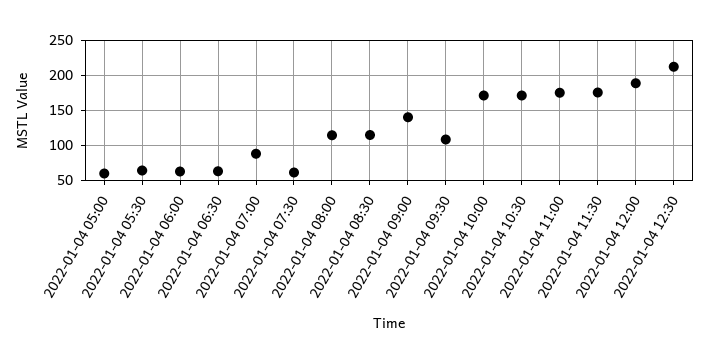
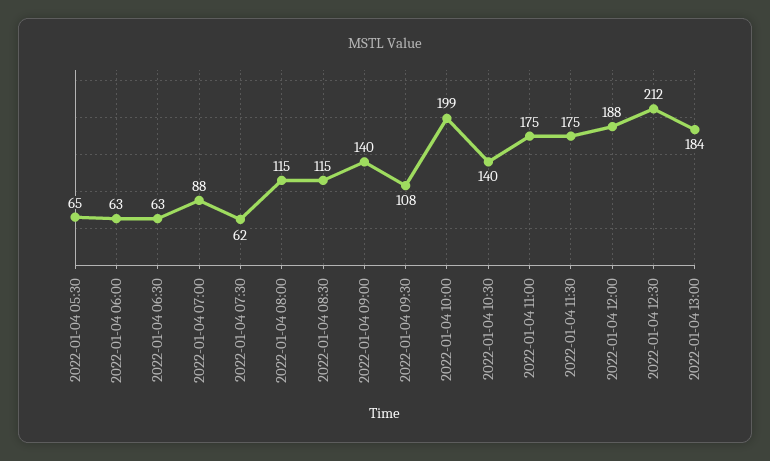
2022-01-04 05:00: 60 -> none
2022-01-04 10:00: 170 -> 199
2022-01-04 10:30: 170 -> 140
2022-01-04 13:00: none -> 184

